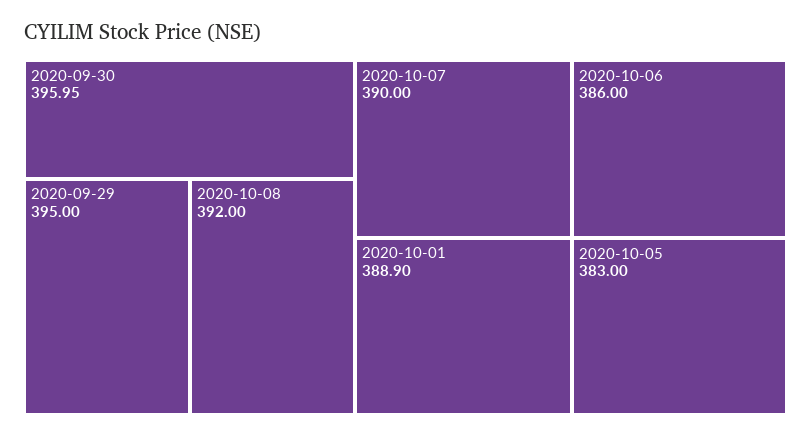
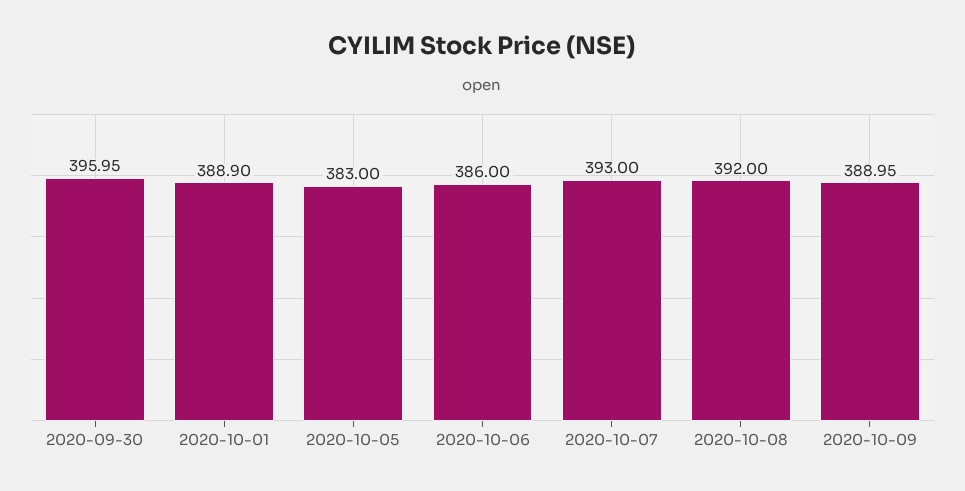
2020-09-29: 395 -> none
2020-10-07: 390 -> 393
2020-10-09: none -> 388.95

